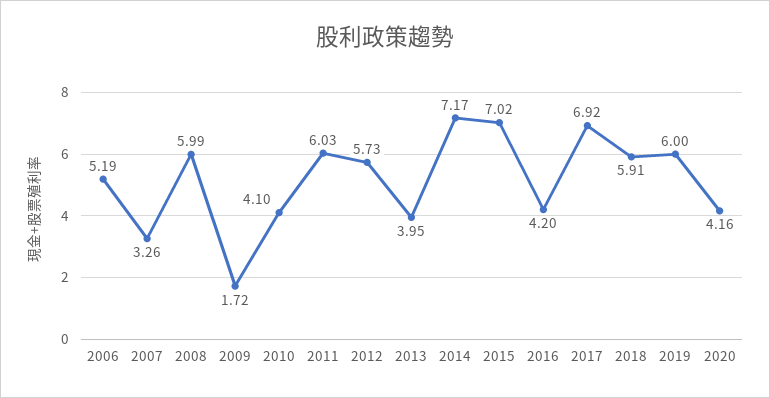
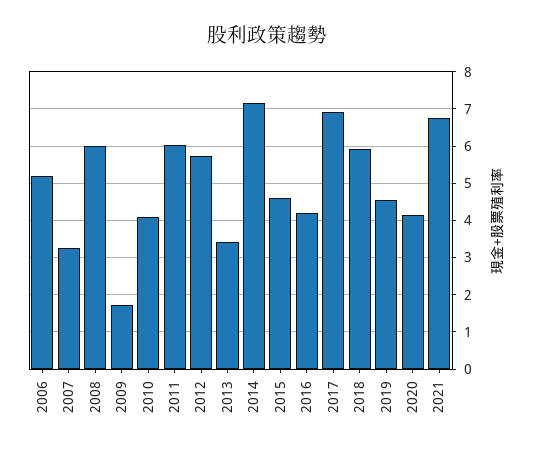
2013: 3.95 -> 3.4
2015: 7.02 -> 4.6
2019: 6 -> 4.6
2021: none -> 6.8

